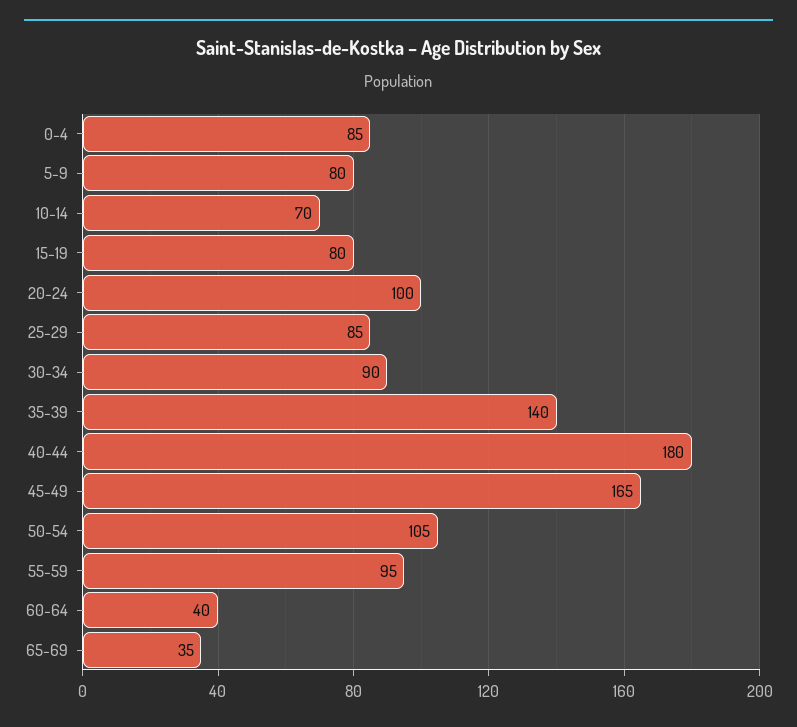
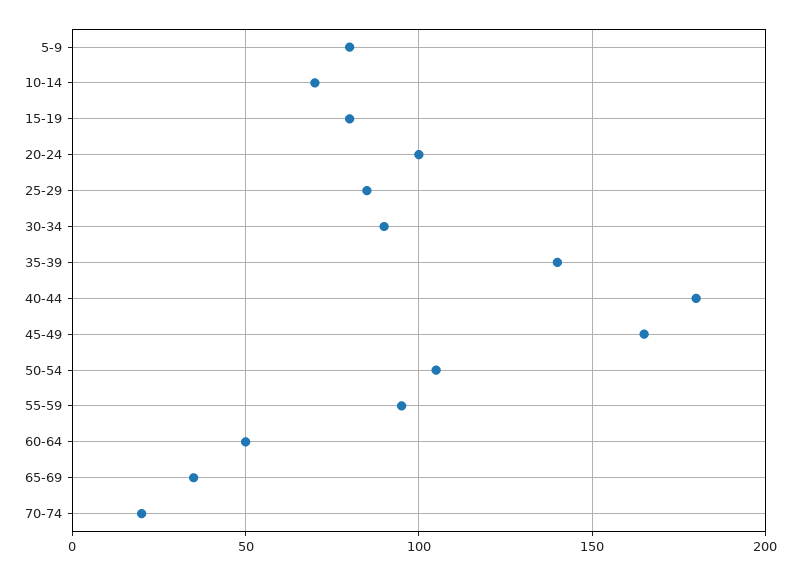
0-4: 85 -> none
60-64: 40 -> 50
70-74: none -> 20

